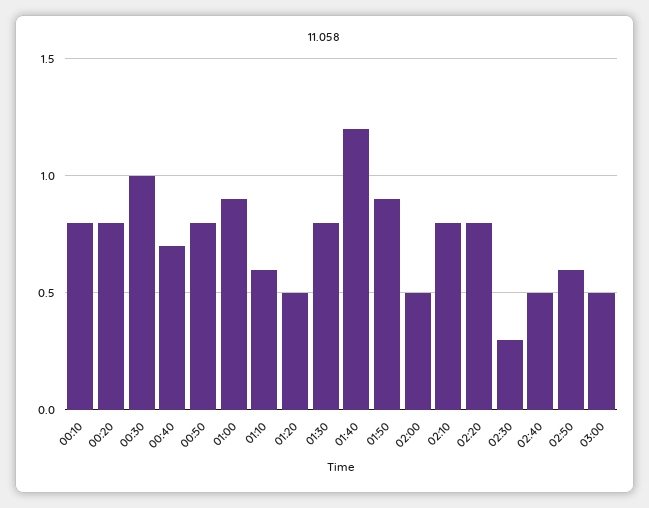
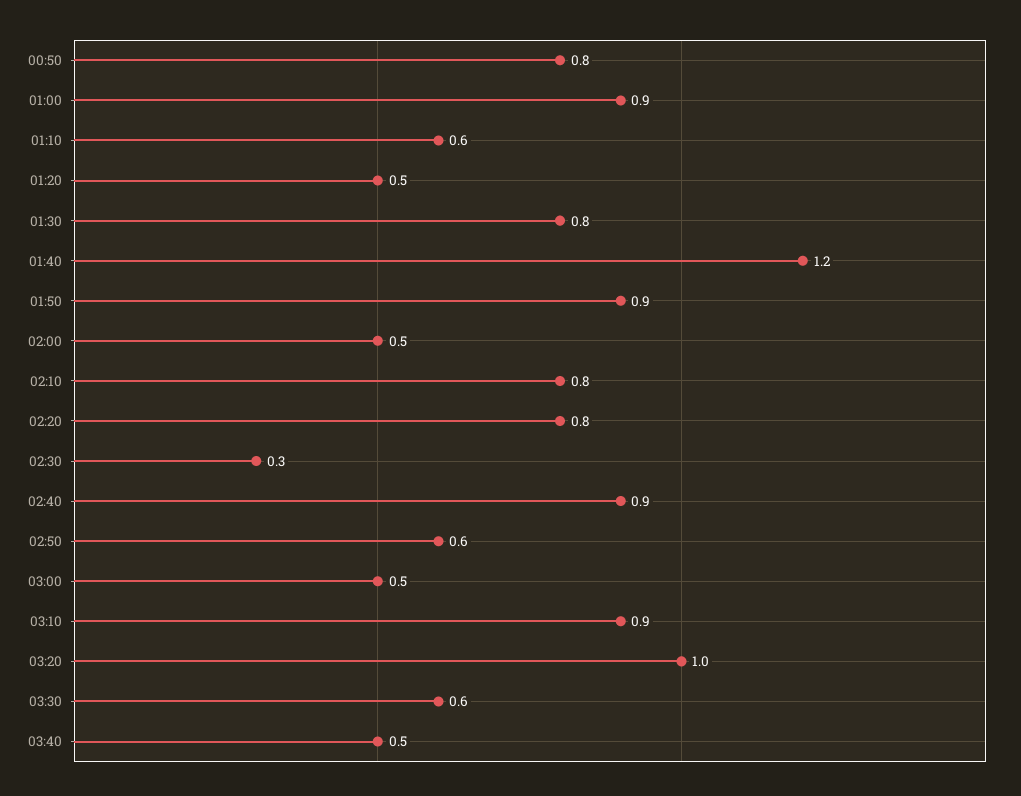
00:10: 0.8 -> none
00:20: 0.8 -> none
00:30: 1 -> none
00:40: 0.7 -> none
02:40: 0.5 -> 0.9
03:10: none -> 0.9
03:20: none -> 1
03:30: none -> 0.6
03:40: none -> 0.5

